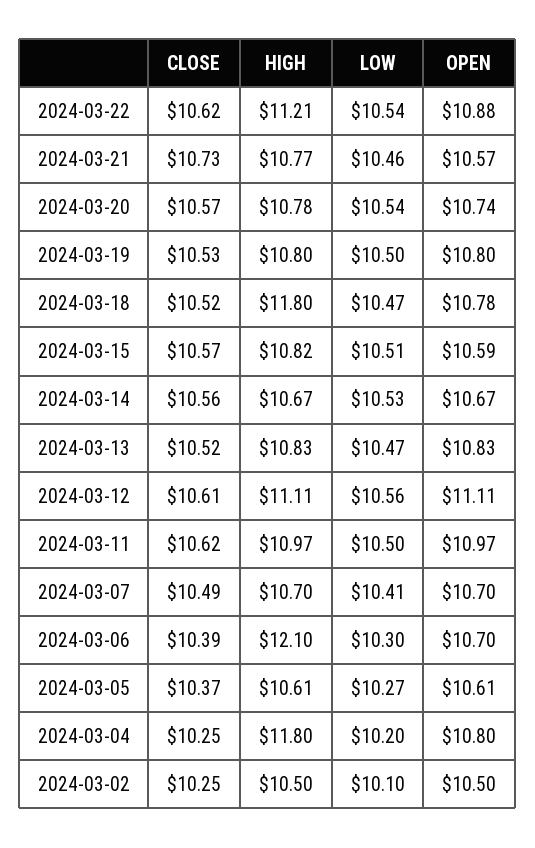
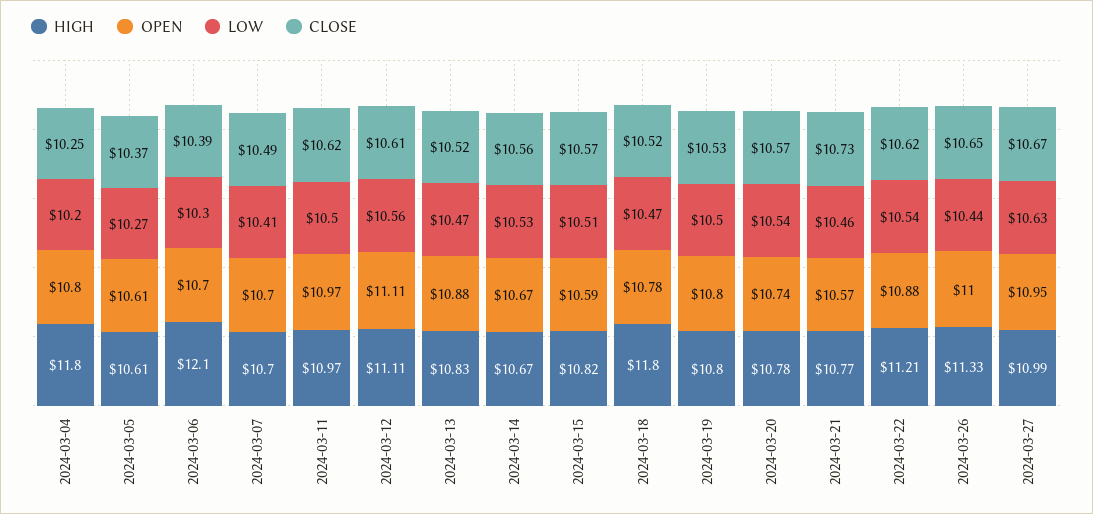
OPEN, 2024-03-13: 10.83 -> 10.88
CLOSE, 2024-03-02: 10.25 -> none
HIGH, 2024-03-02: 10.5 -> none
LOW, 2024-03-02: 10.1 -> none
OPEN, 2024-03-02: 10.5 -> none
HIGH, 2024-03-26: none -> 11.33
OPEN, 2024-03-26: none -> 11
LOW, 2024-03-26: none -> 10.44
CLOSE, 2024-03-26: none -> 10.65
HIGH, 2024-03-27: none -> 10.99
OPEN, 2024-03-27: none -> 10.95
LOW, 2024-03-27: none -> 10.63
CLOSE, 2024-03-27: none -> 10.67

